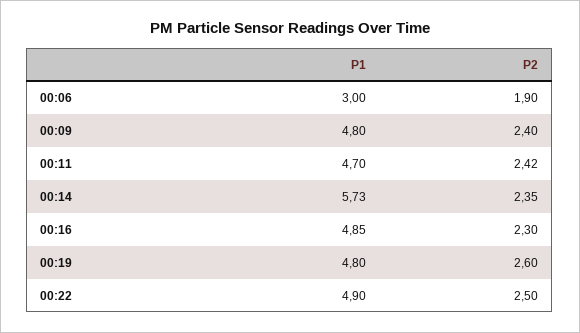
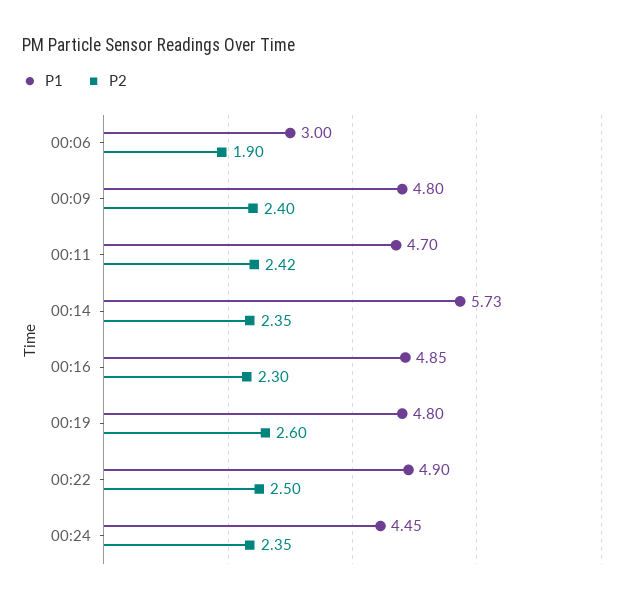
P1, 00:24: none -> 4.45
P2, 00:24: none -> 2.35

